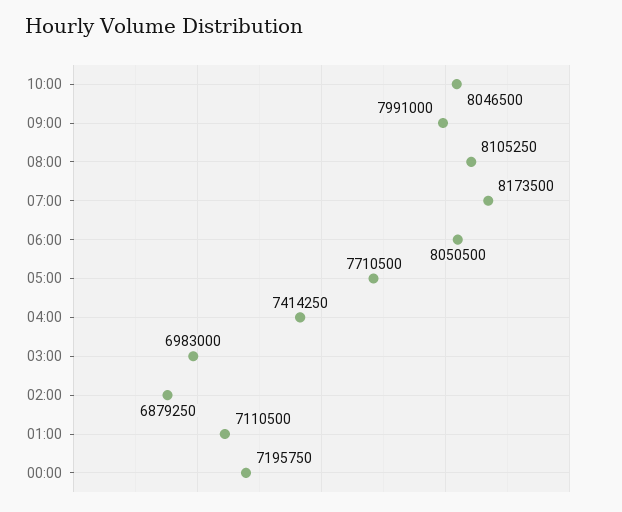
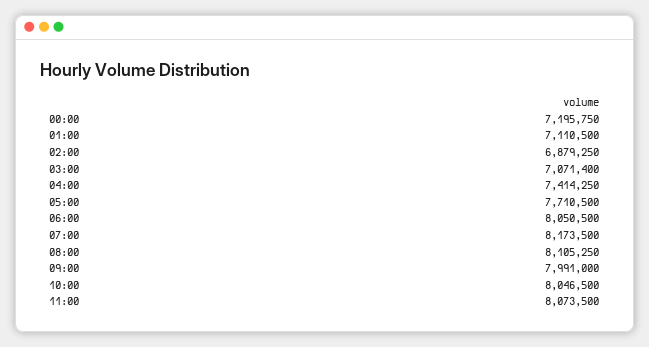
03:00: 6983000 -> 7071400
11:00: none -> 8073500

